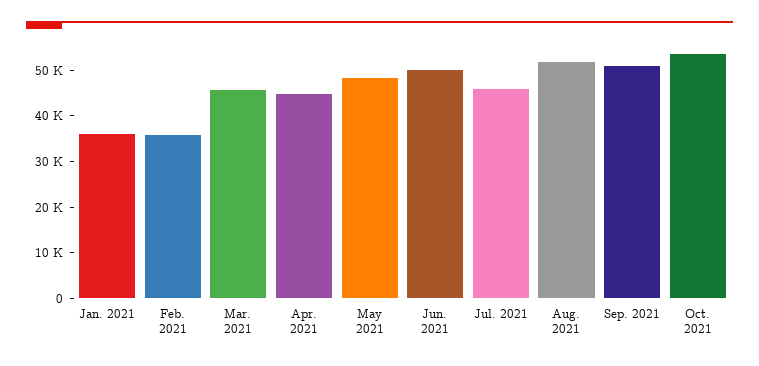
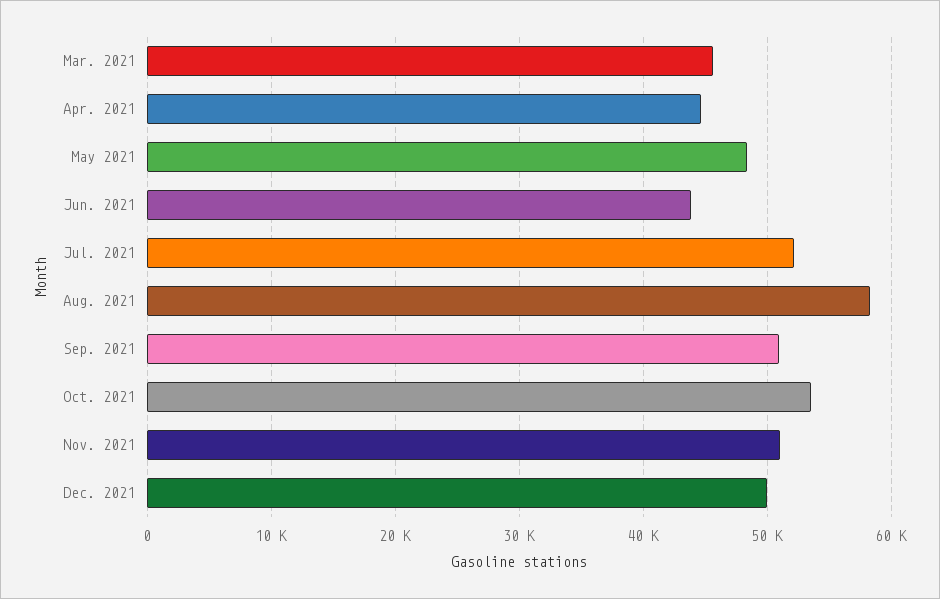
Jan. 2021: 36000 -> none
Feb. 2021: 36000 -> none
Jun. 2021: 50000 -> 44000
Jul. 2021: 46000 -> 52000
Aug. 2021: 52000 -> 58000
Nov. 2021: none -> 51000
Dec. 2021: none -> 50000

